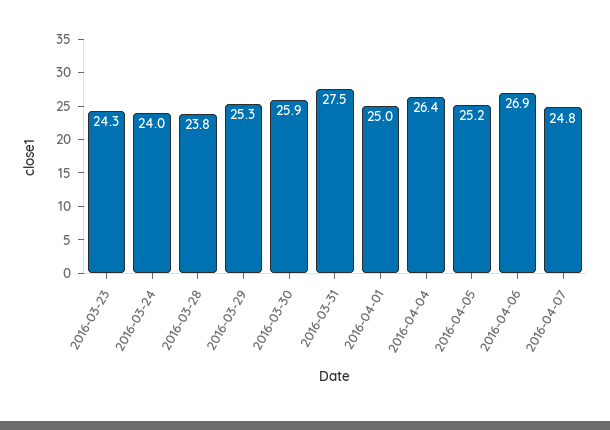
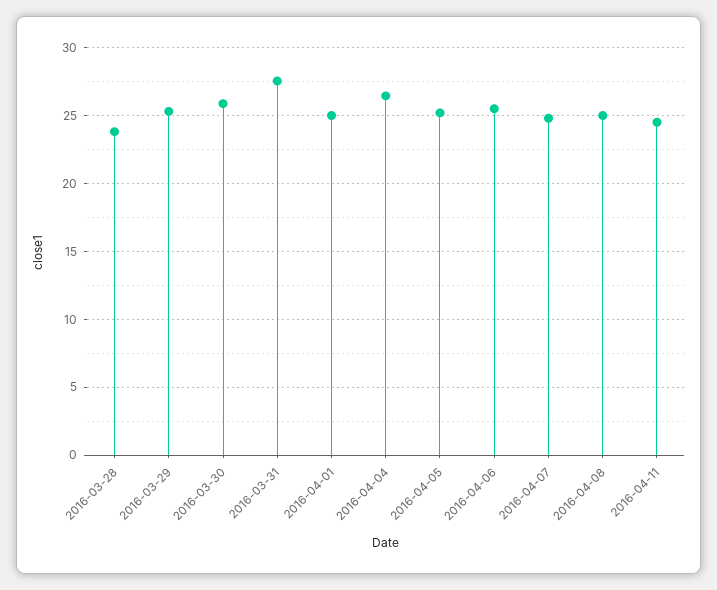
2016-03-23: 24.3 -> none
2016-03-24: 24 -> none
2016-04-06: 26.9 -> 25.5
2016-04-08: none -> 25
2016-04-11: none -> 24.5

